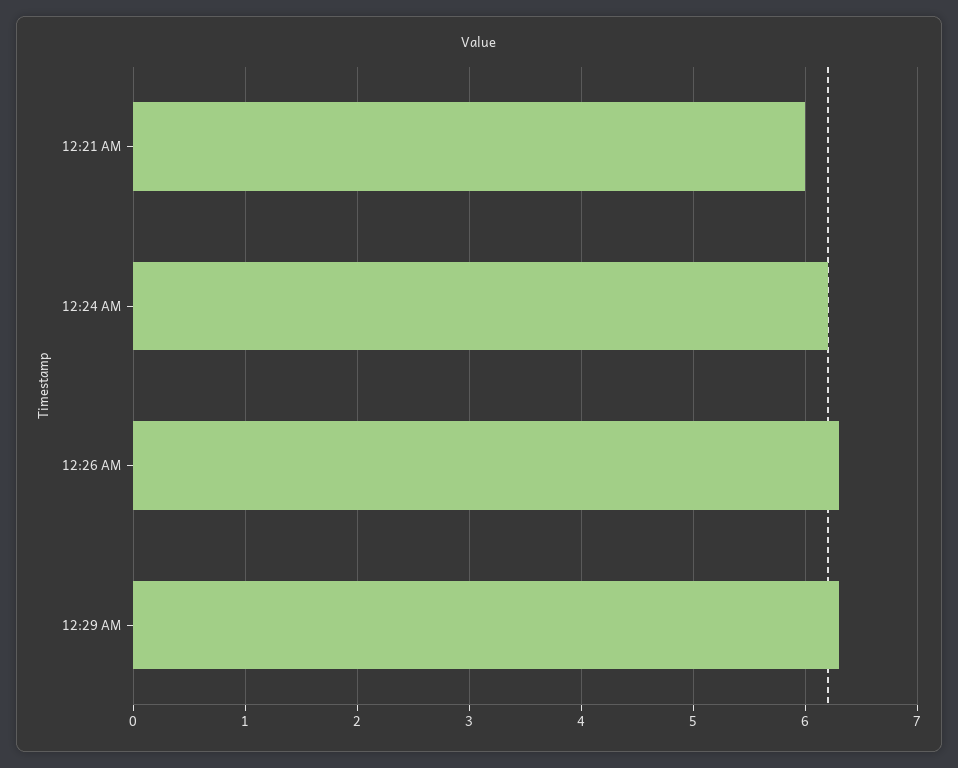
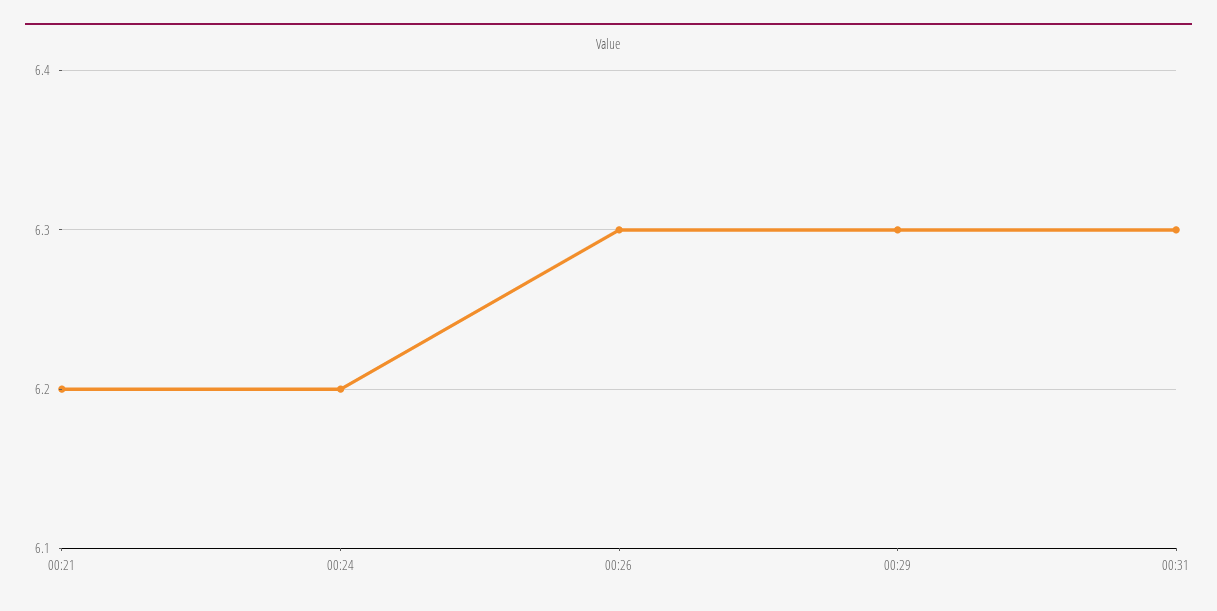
12:21 AM: 6 -> 6.2
00:31: none -> 6.3

